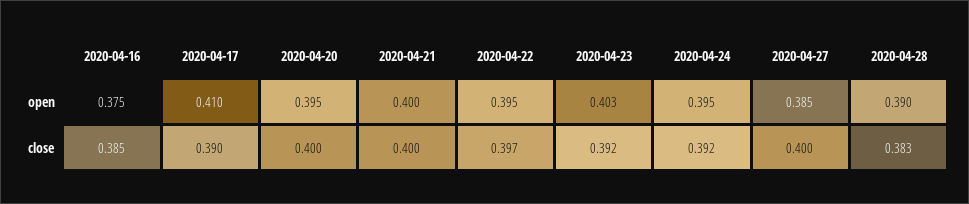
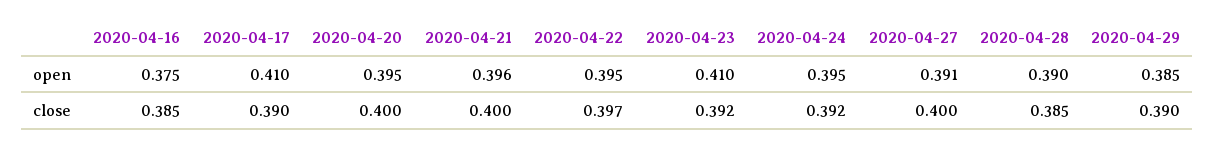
2020-04-21, open: 0.4 -> 0.396
2020-04-23, open: 0.403 -> 0.41
2020-04-27, open: 0.385 -> 0.391
2020-04-28, close: 0.383 -> 0.385
2020-04-29, open: none -> 0.385
2020-04-29, close: none -> 0.39

